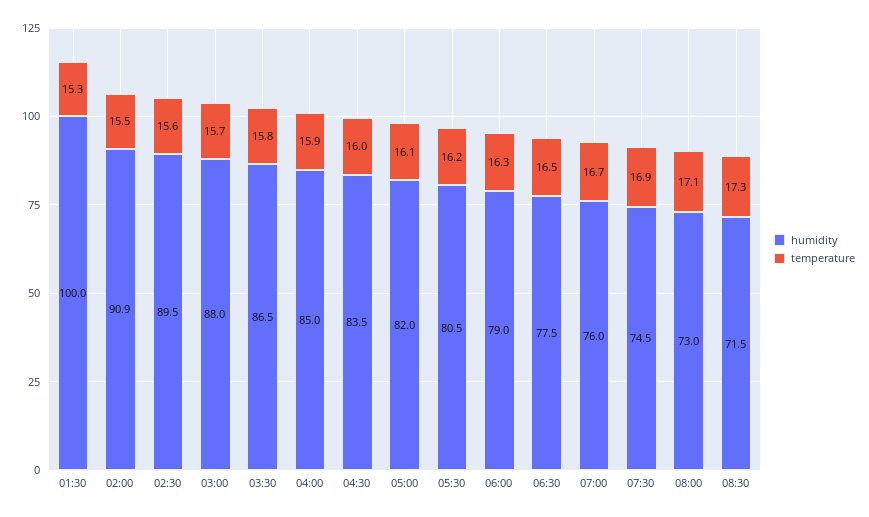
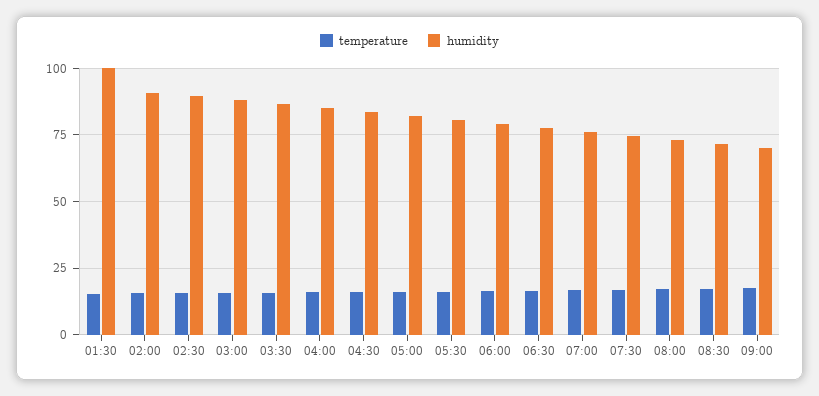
temperature, 09:00: none -> 17.5
humidity, 09:00: none -> 70

